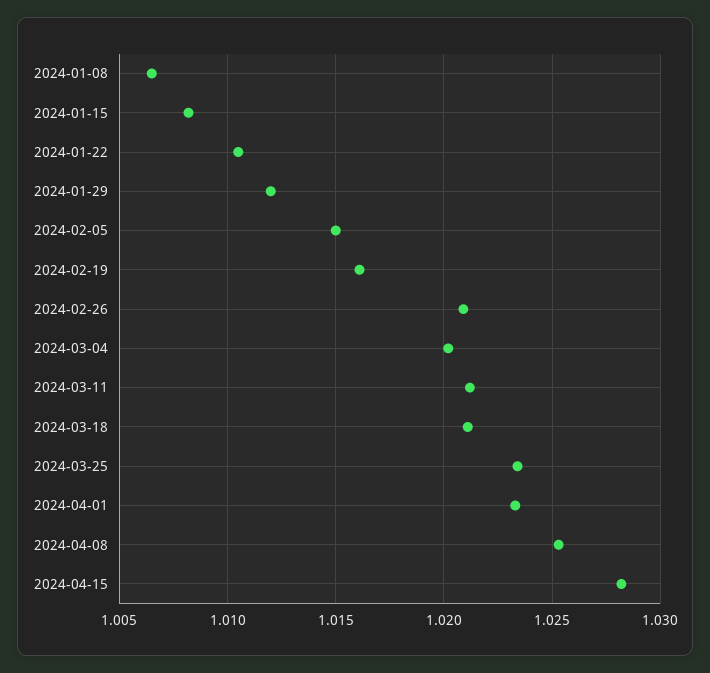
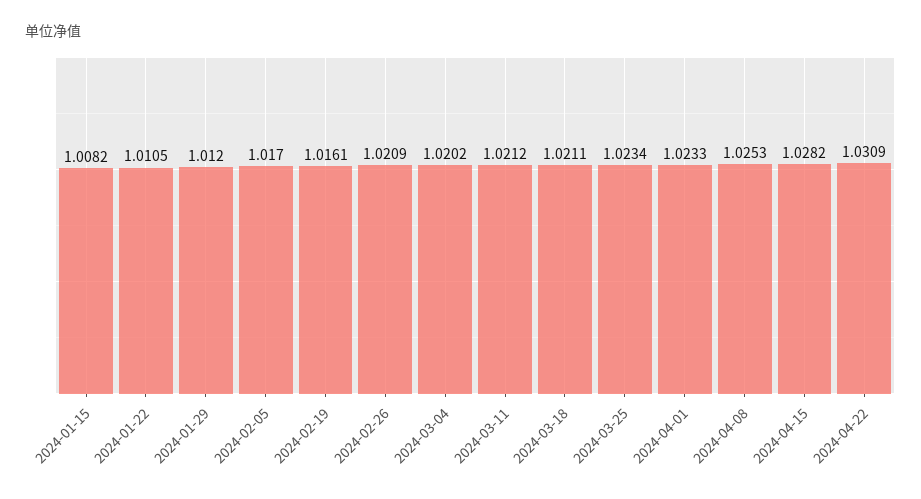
2024-01-08: 1.0065 -> none
2024-02-05: 1.015 -> 1.017
2024-04-22: none -> 1.0309

